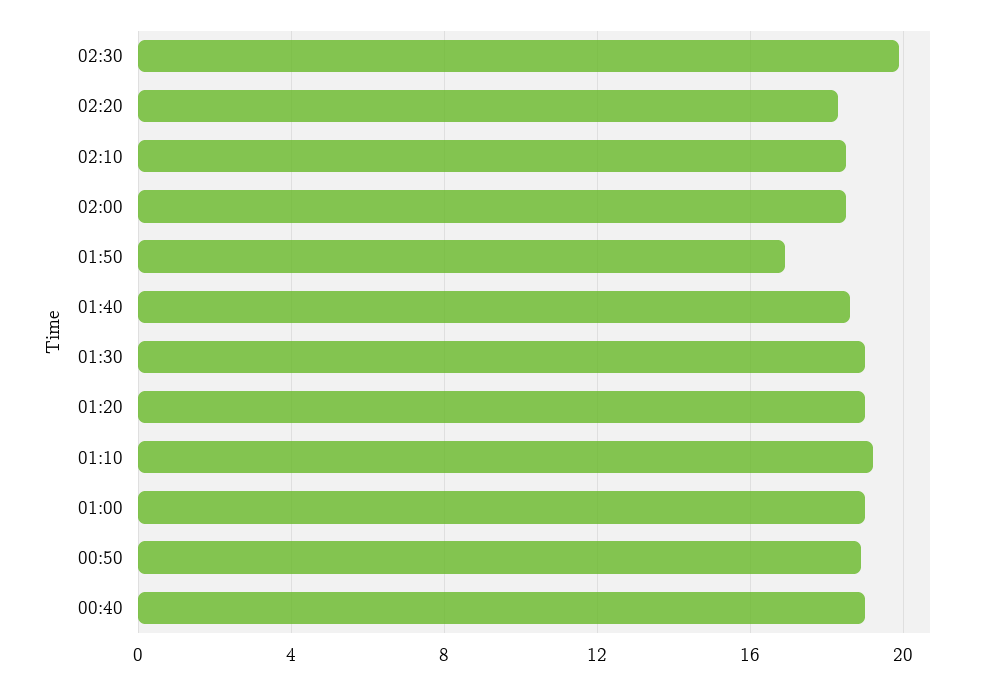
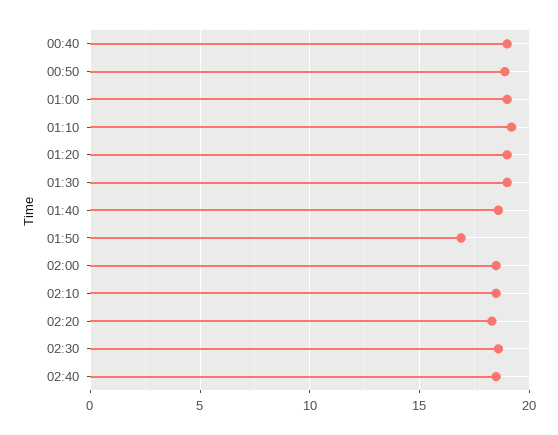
02:30: 20 -> 18.5
02:40: none -> 18.5

